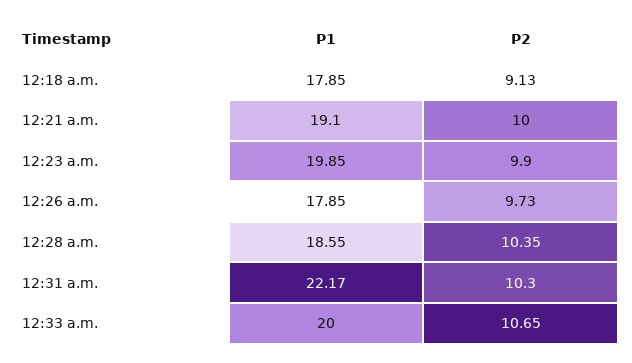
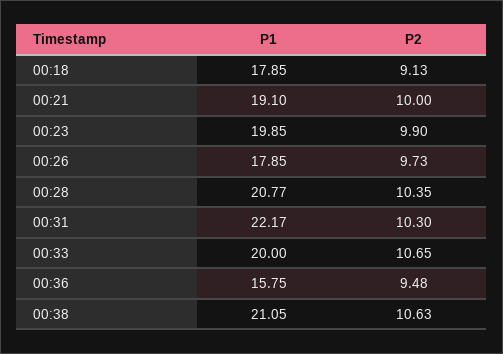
P1, 12:28 a.m.: 18.55 -> 20.77
P1, 00:36: none -> 15.75
P2, 00:36: none -> 9.48
P1, 00:38: none -> 21.05
P2, 00:38: none -> 10.63

